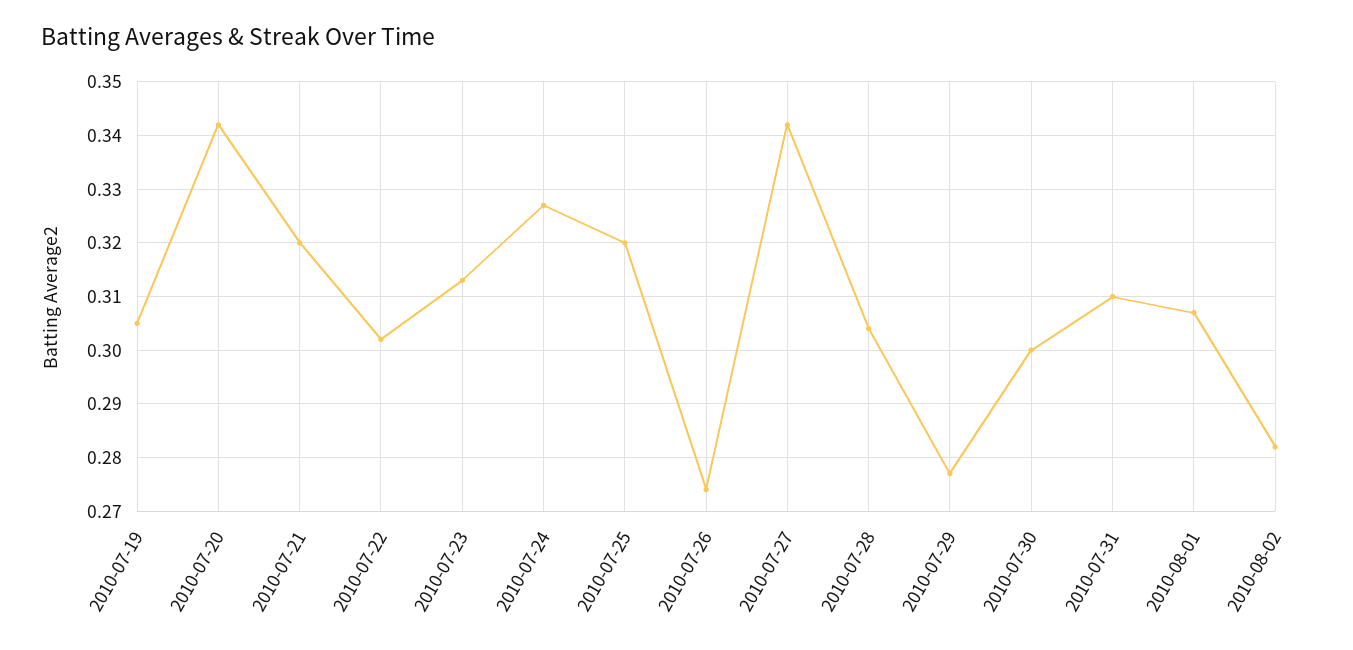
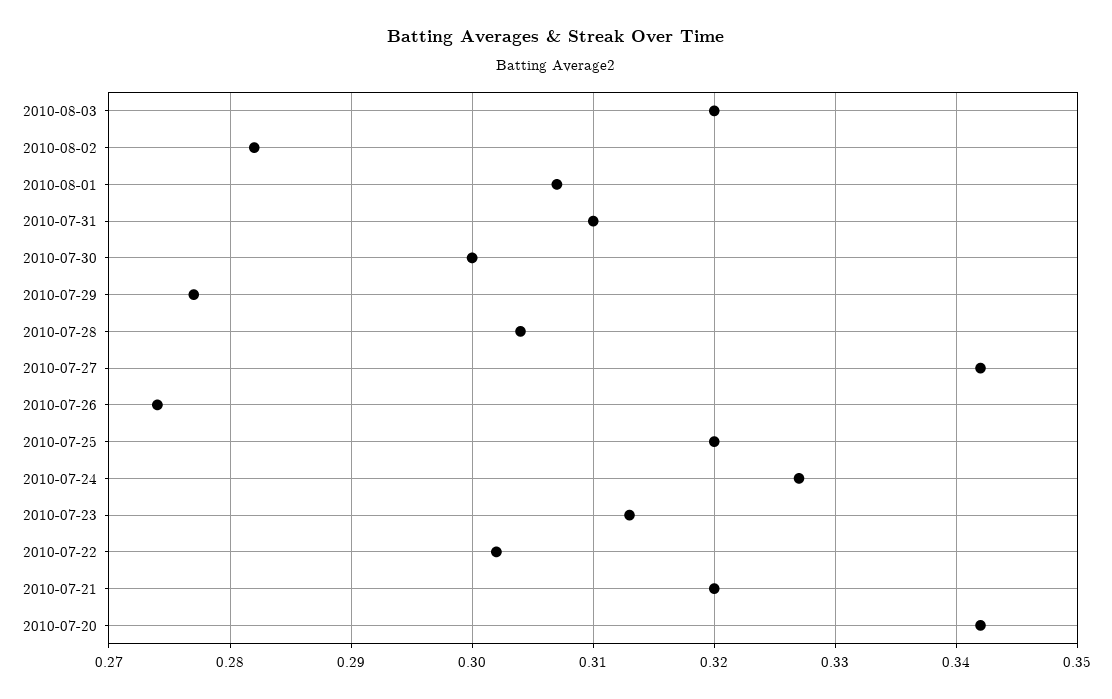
2010-07-19: 0.305 -> none
2010-08-03: none -> 0.32

